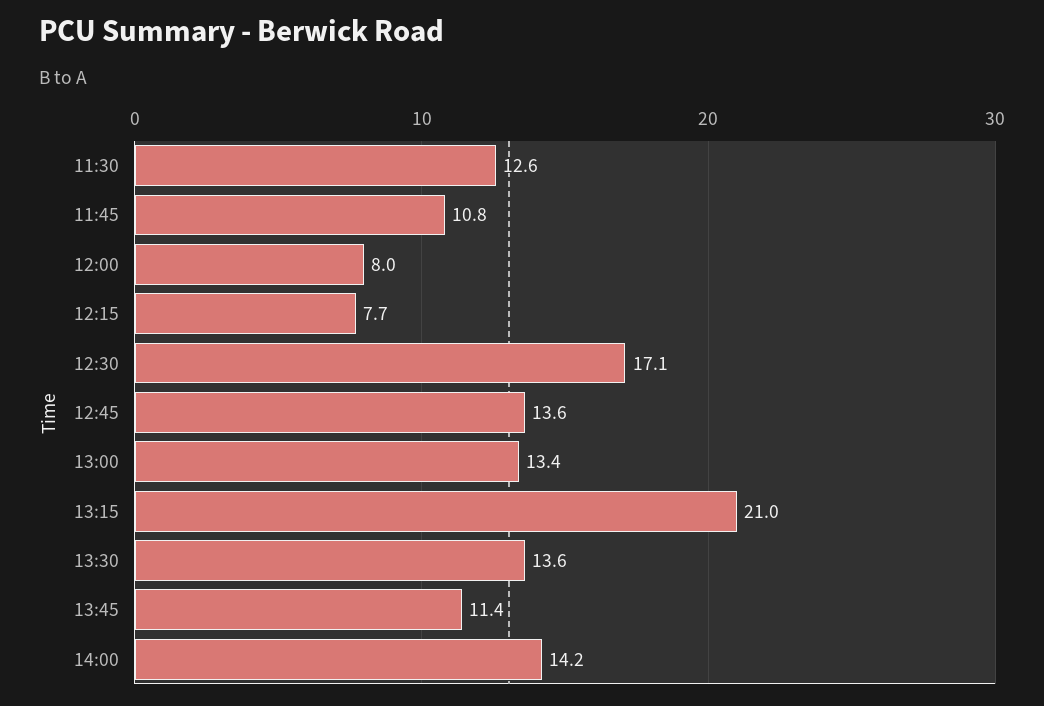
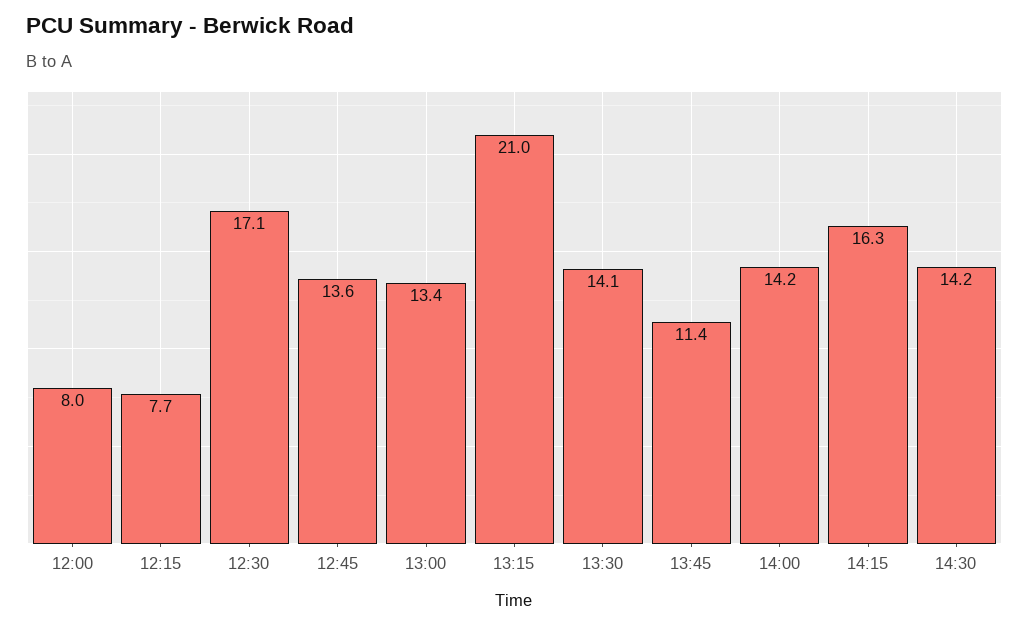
11:30: 12.6 -> none
11:45: 10.8 -> none
13:30: 13.6 -> 14.1
14:15: none -> 16.3
14:30: none -> 14.2

